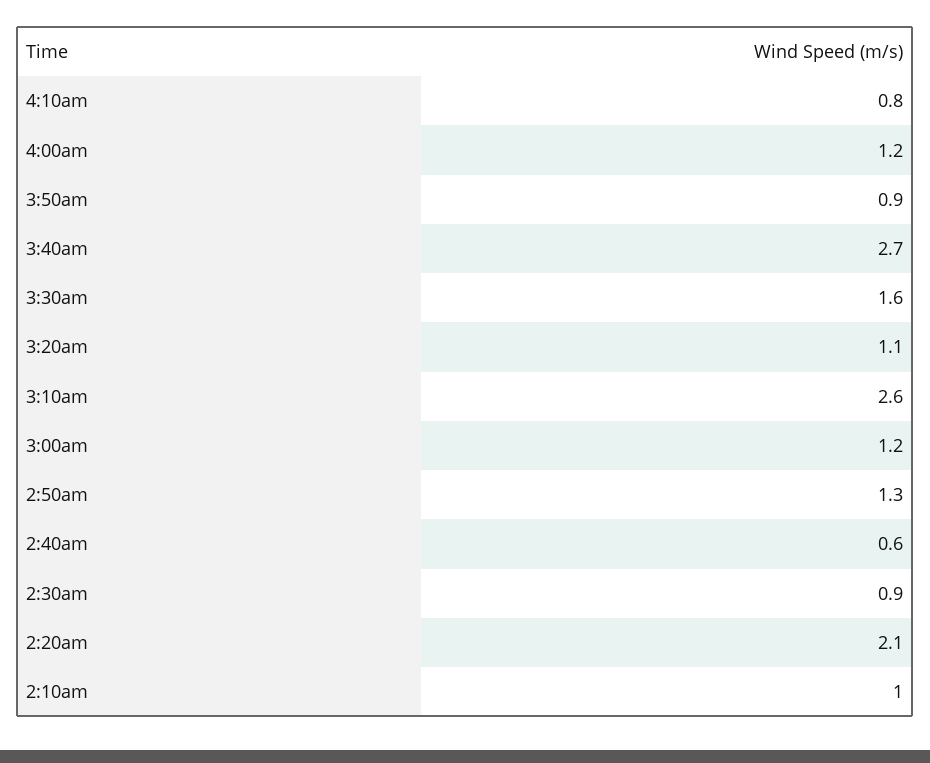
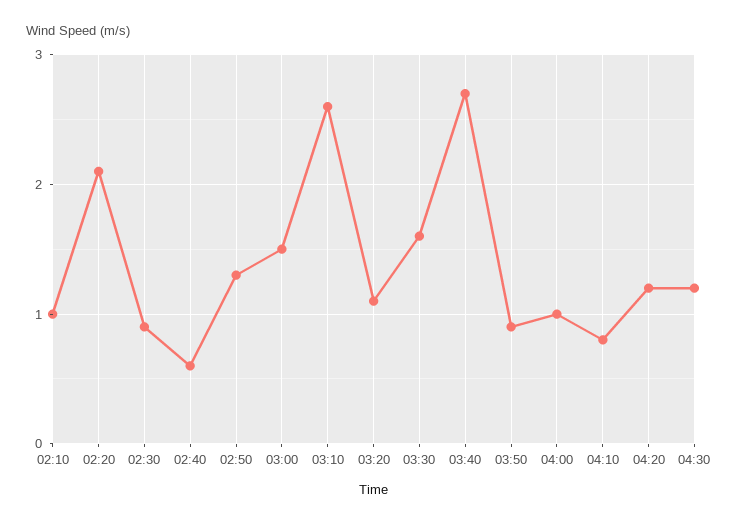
4:00am: 1.2 -> 1
3:00am: 1.2 -> 1.5
04:20: none -> 1.2
04:30: none -> 1.2

